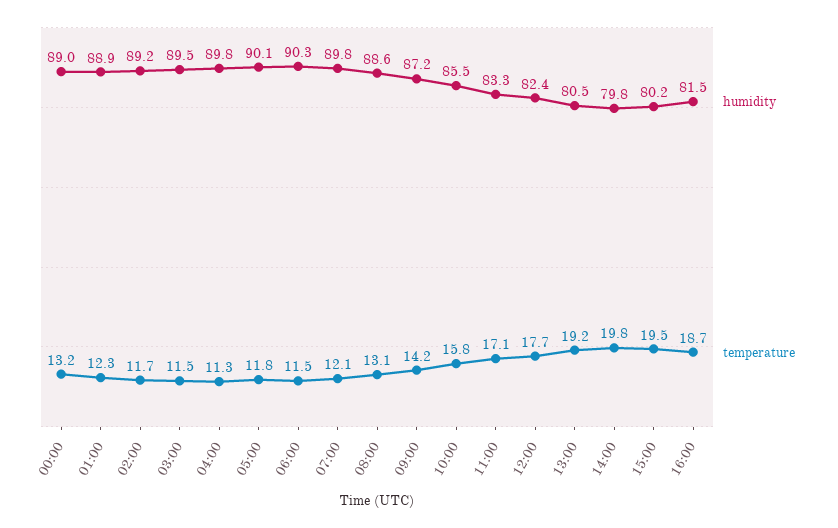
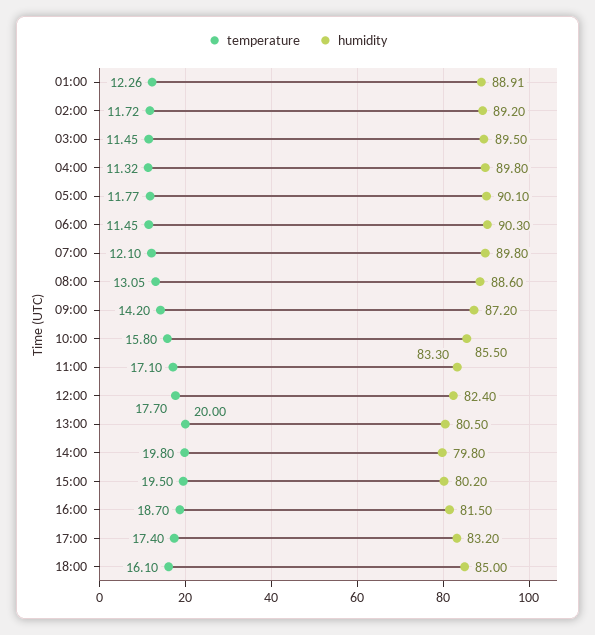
humidity, 00:00: 89 -> none
temperature, 00:00: 13.2 -> none
temperature, 13:00: 19.2 -> 20
temperature, 17:00: none -> 17.4
humidity, 17:00: none -> 83.2
temperature, 18:00: none -> 16.1
humidity, 18:00: none -> 85

